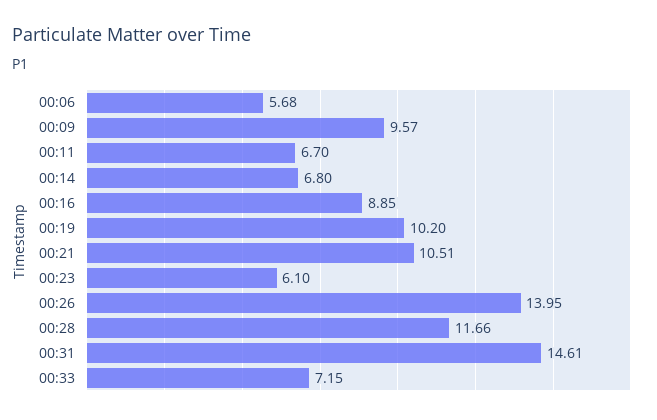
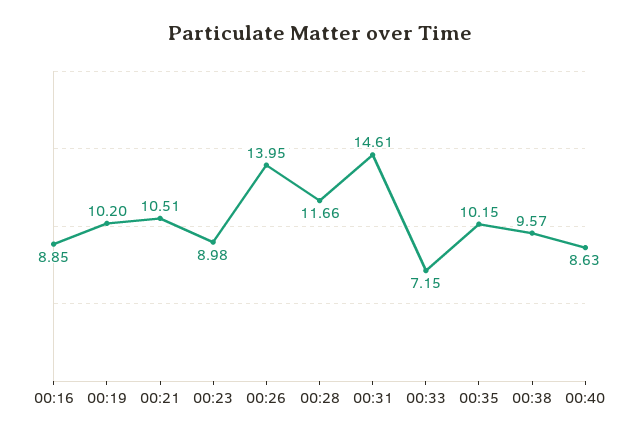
00:06: 5.68 -> none
00:09: 9.57 -> none
00:11: 6.7 -> none
00:14: 6.8 -> none
00:23: 6.1 -> 8.98
00:35: none -> 10.15
00:38: none -> 9.57
00:40: none -> 8.63

